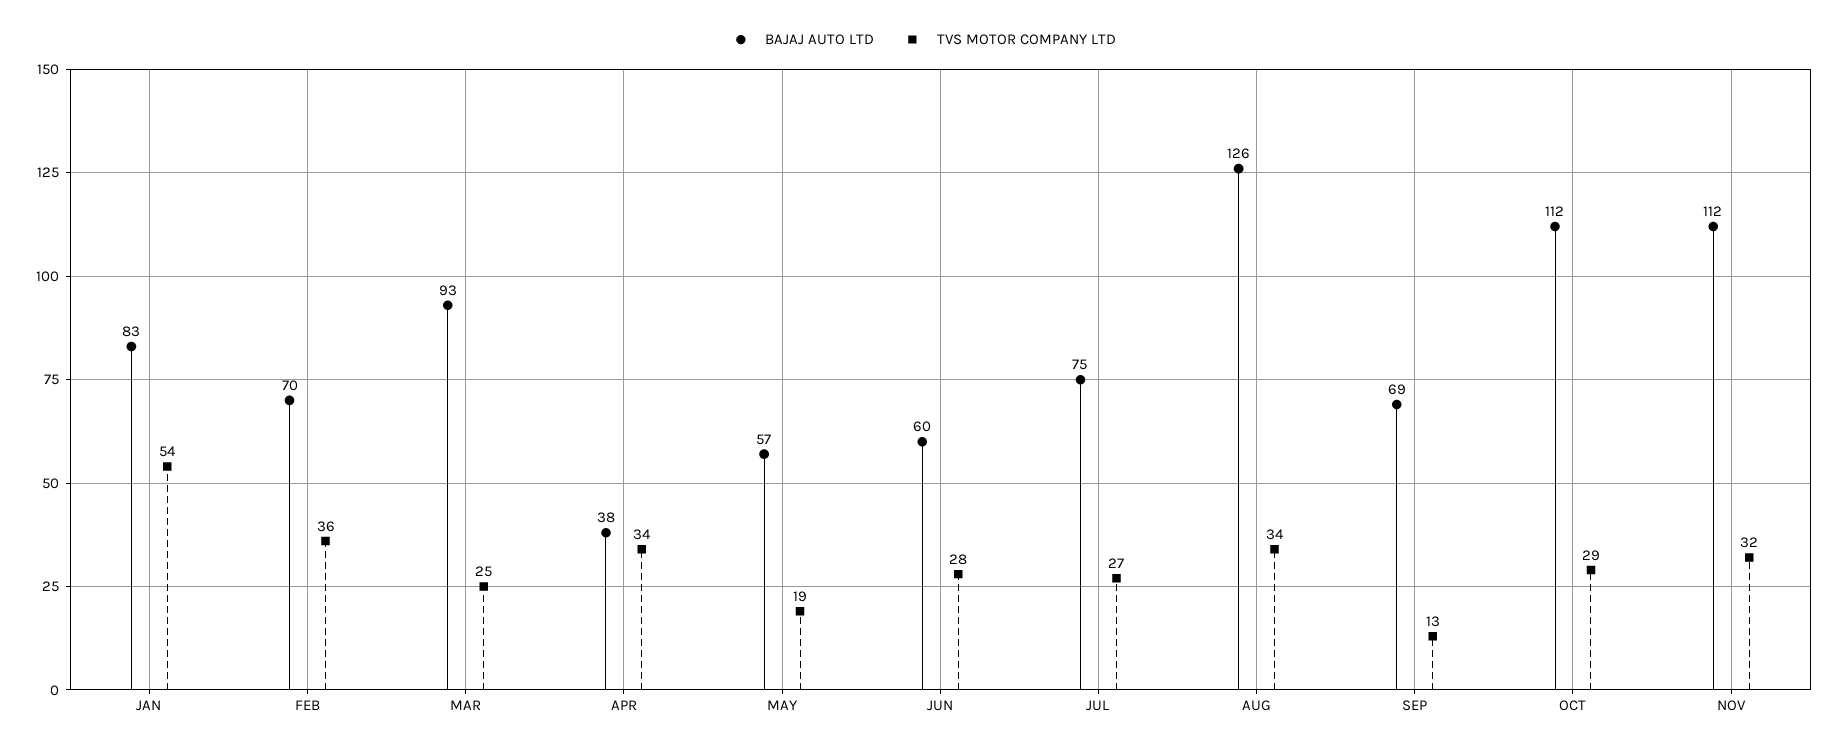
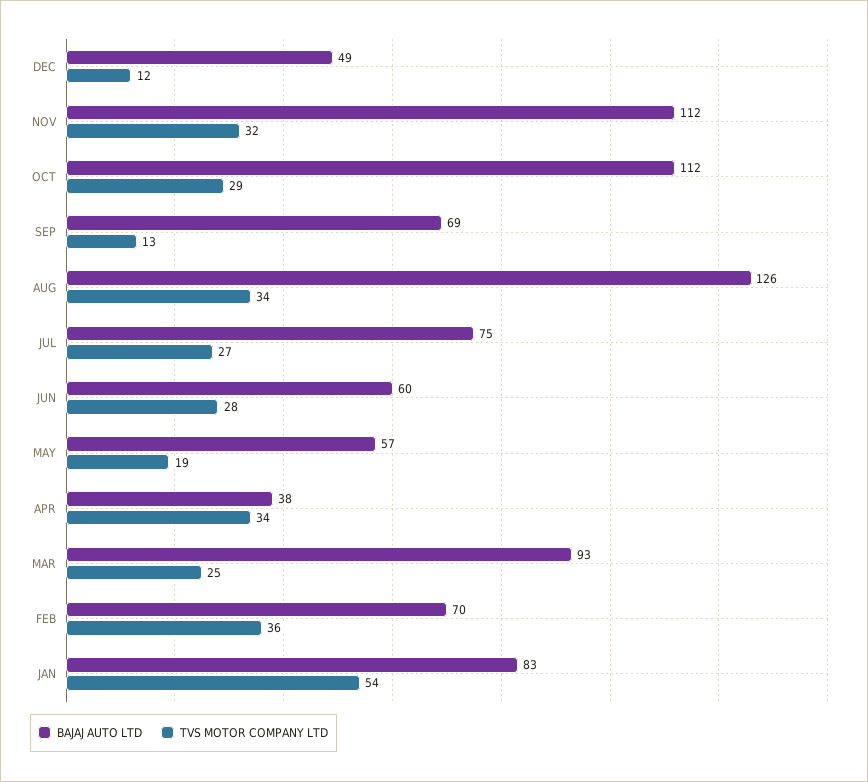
BAJAJ AUTO LTD, DEC: none -> 49
TVS MOTOR COMPANY LTD, DEC: none -> 12

